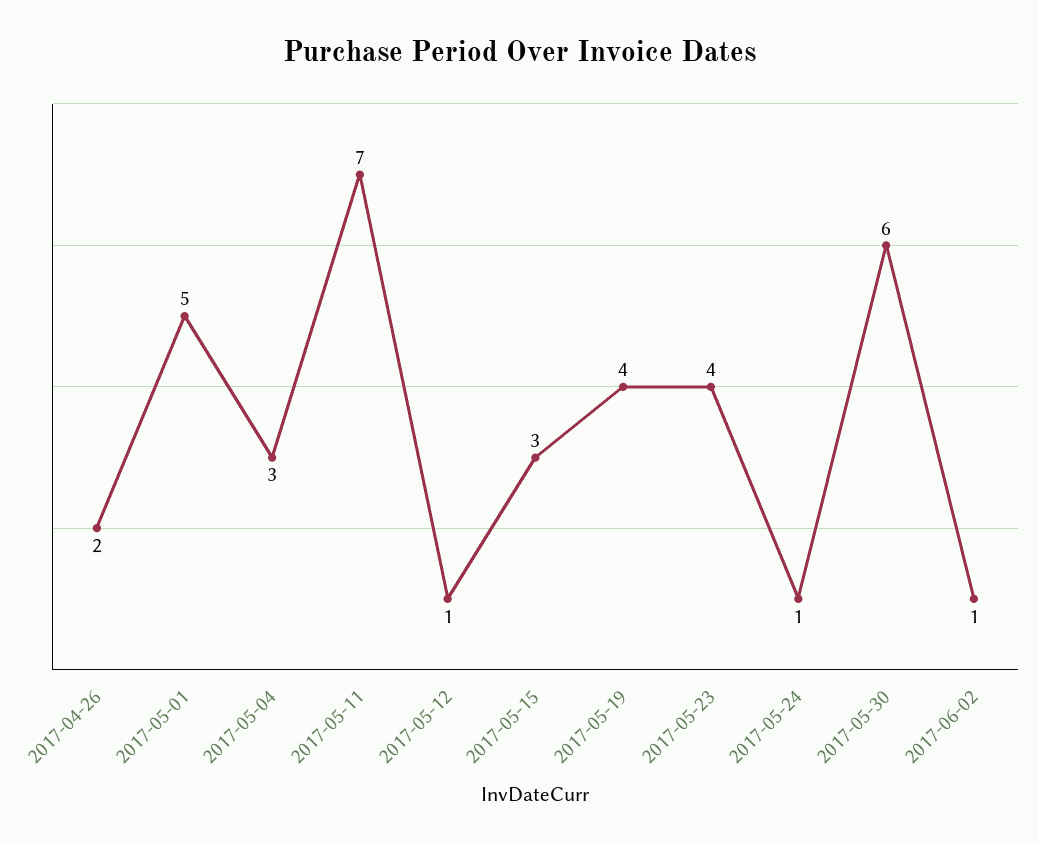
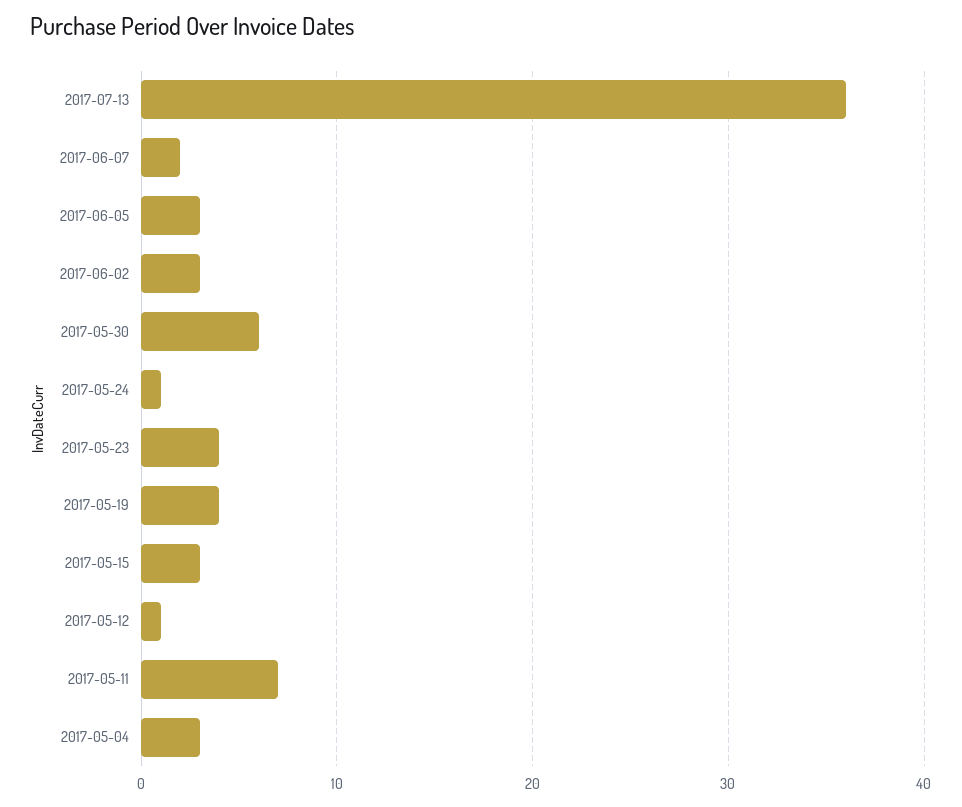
2017-04-26: 2 -> none
2017-05-01: 5 -> none
2017-06-02: 1 -> 3
2017-07-13: none -> 36
2017-06-07: none -> 2
2017-06-05: none -> 3

